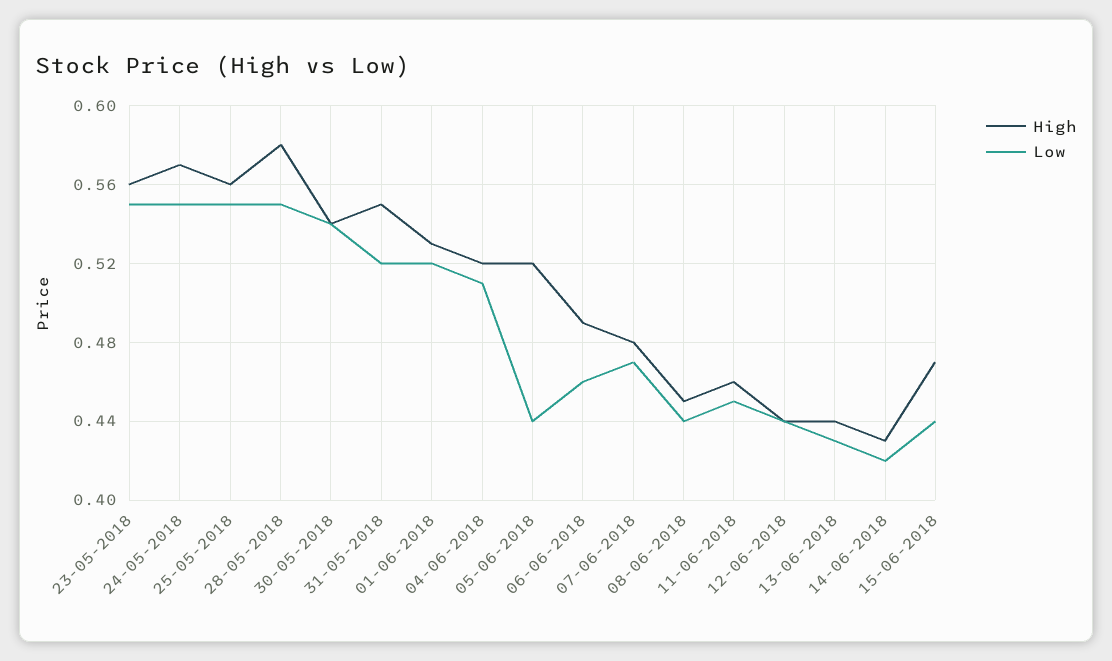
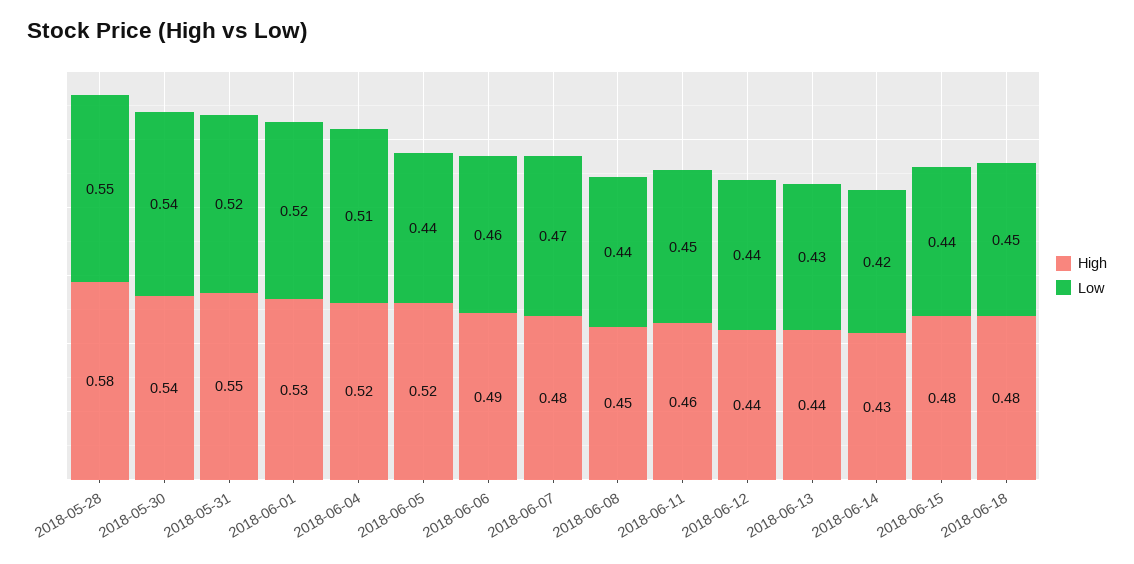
High, 23-05-2018: 0.56 -> none
Low, 23-05-2018: 0.55 -> none
High, 24-05-2018: 0.57 -> none
Low, 24-05-2018: 0.55 -> none
High, 25-05-2018: 0.56 -> none
Low, 25-05-2018: 0.55 -> none
High, 15-06-2018: 0.47 -> 0.48
High, 2018-06-18: none -> 0.48
Low, 2018-06-18: none -> 0.45

